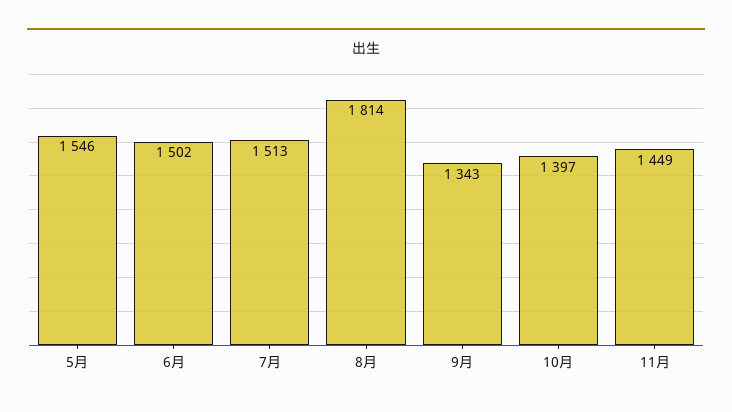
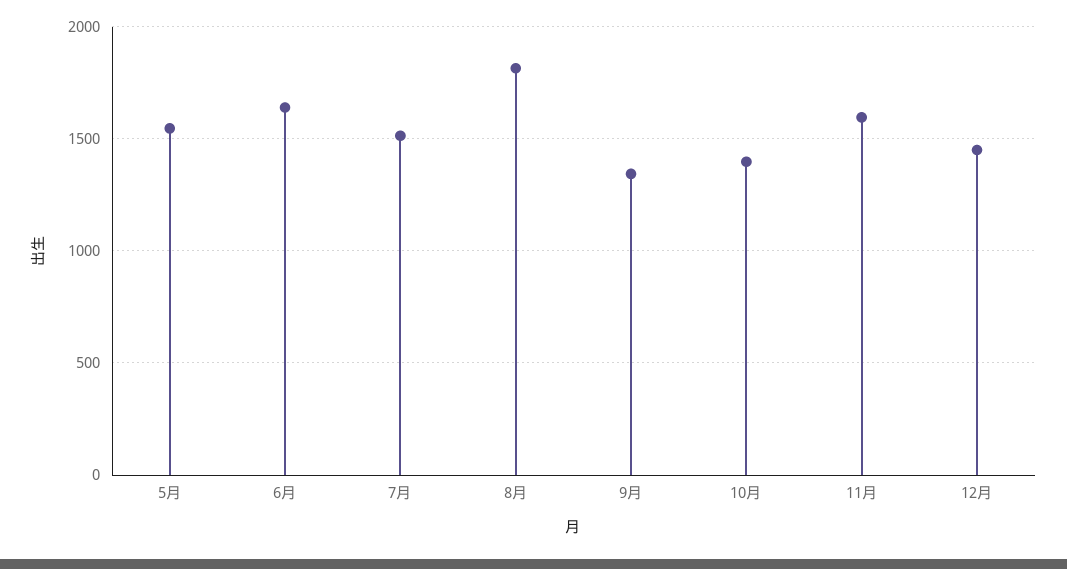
6月: 1502 -> 1650
11月: 1449 -> 1600
12月: none -> 1450

